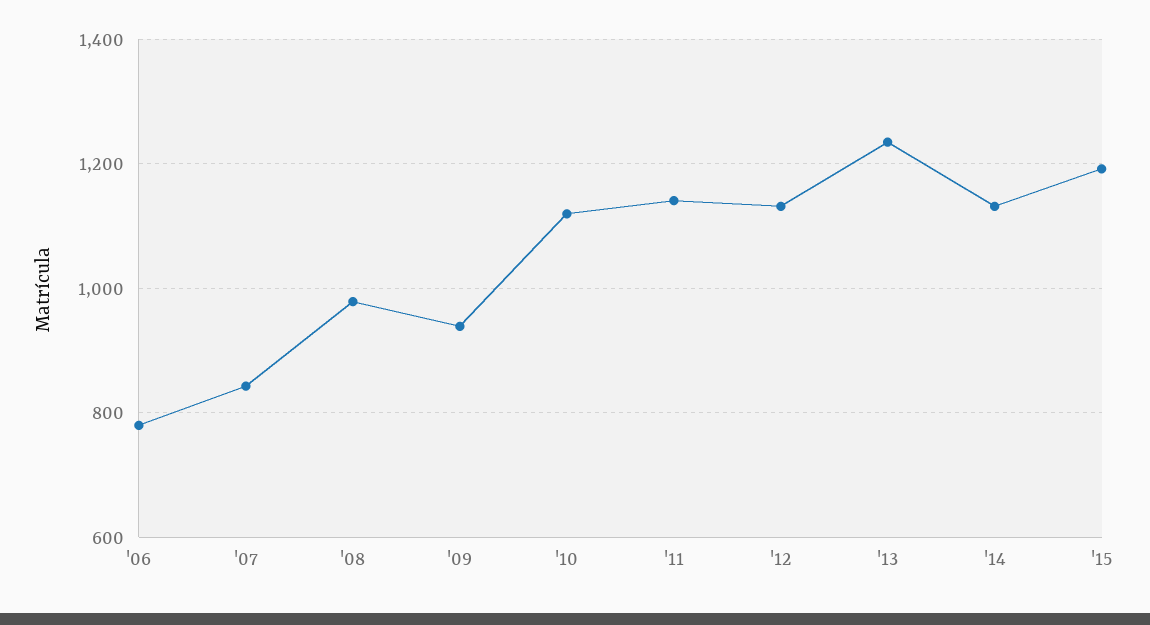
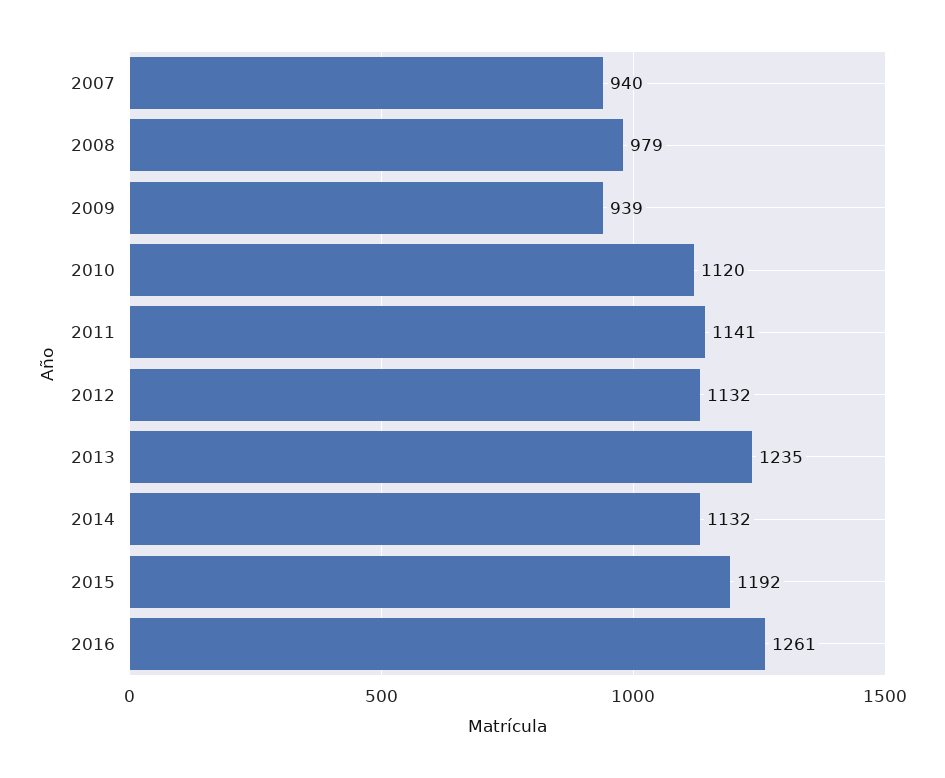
'06: 780 -> none
'07: 840 -> 940
2016: none -> 1261

